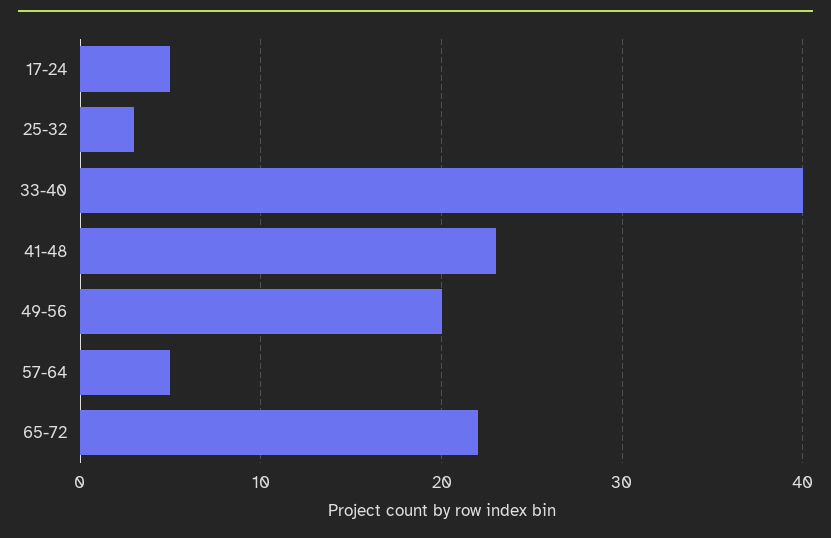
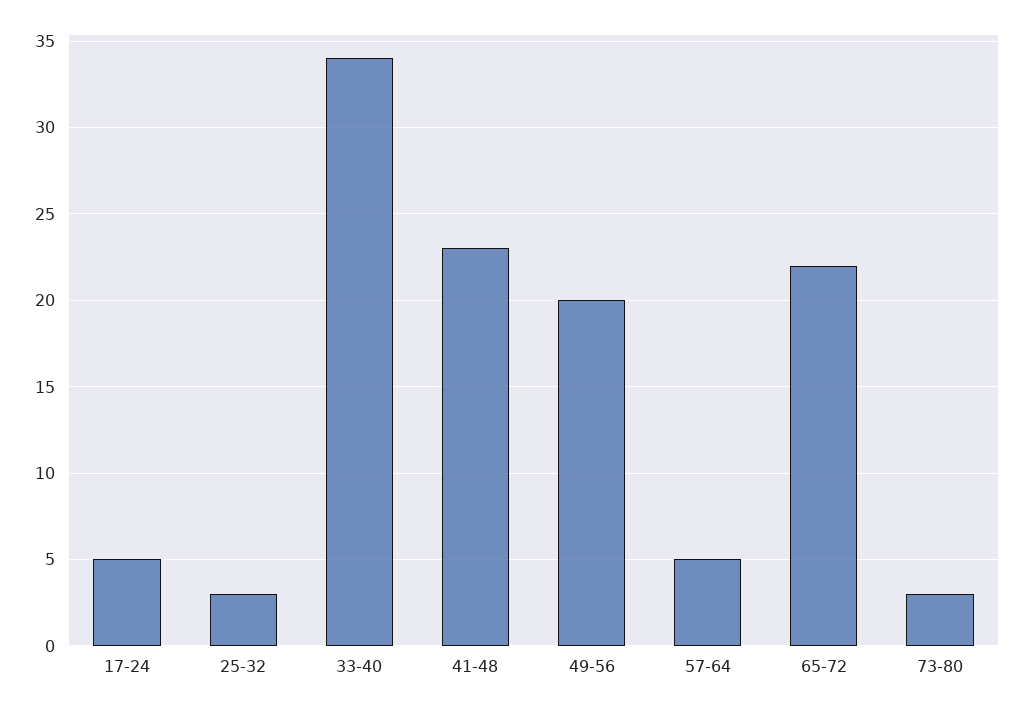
33-40: 40 -> 34
73-80: none -> 3

